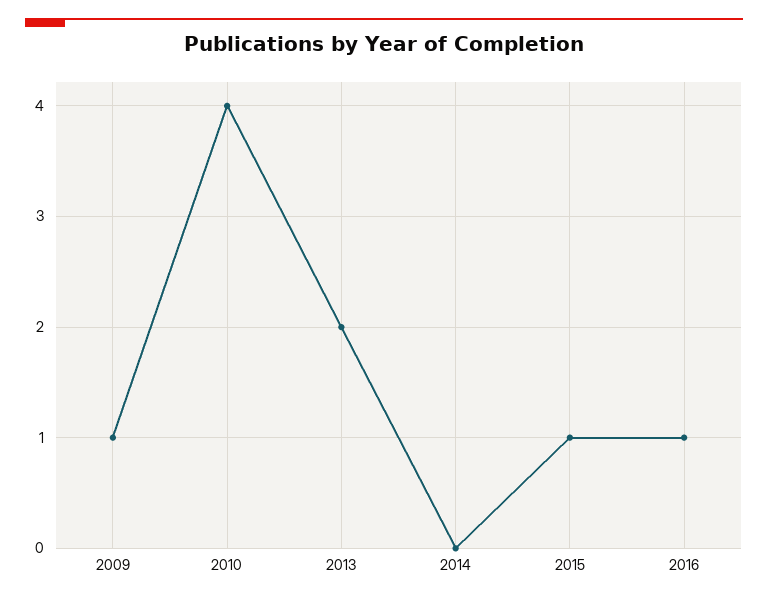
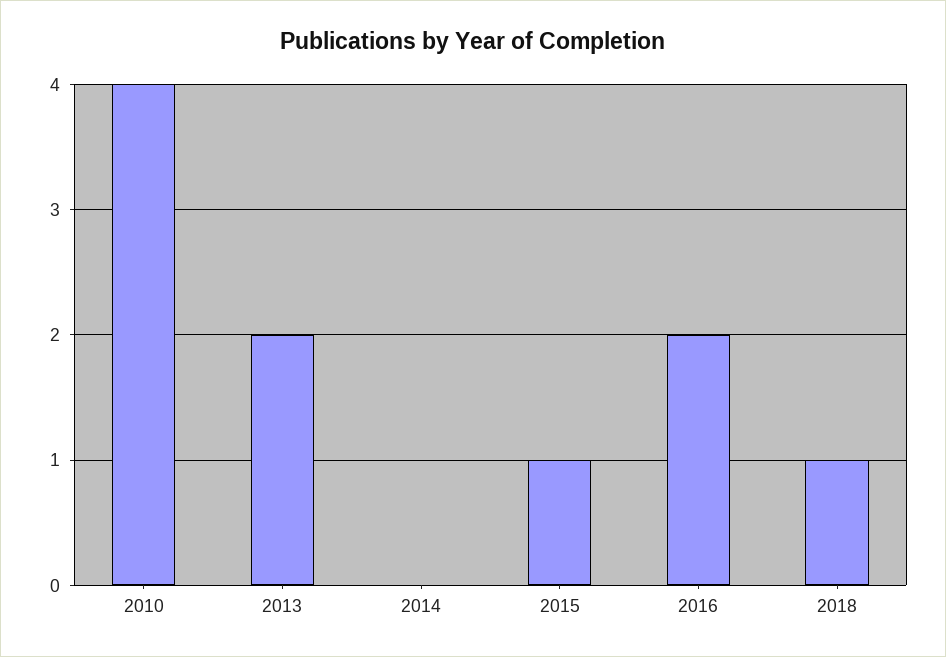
2009: 1 -> none
2016: 1 -> 2
2018: none -> 1

